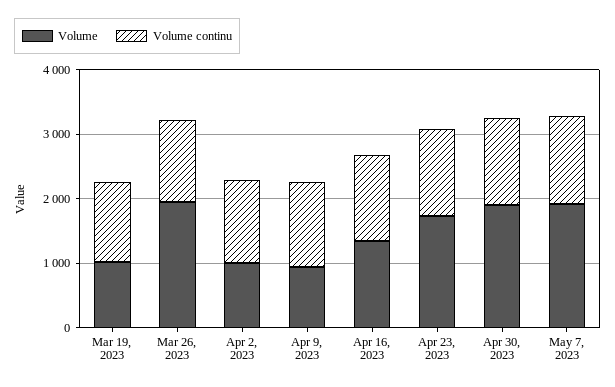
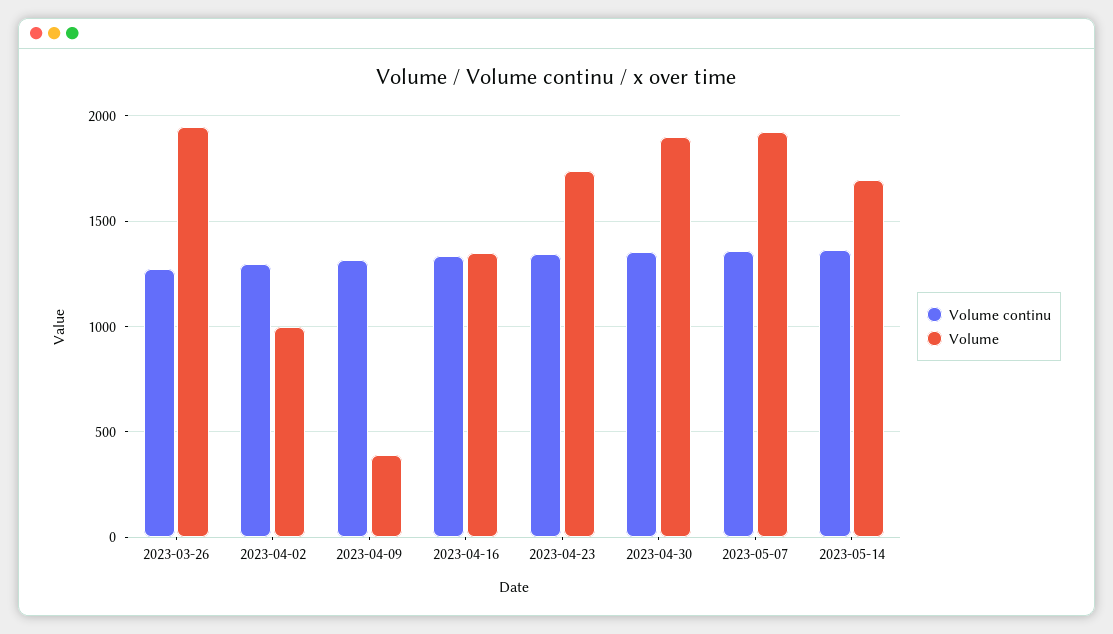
Volume, Mar 19, 2023: 1000 -> none
Volume continu, Mar 19, 2023: 1200 -> none
Volume, Apr 9, 2023: 1000 -> 400
Volume continu, 2023-05-14: none -> 1350
Volume, 2023-05-14: none -> 1700

